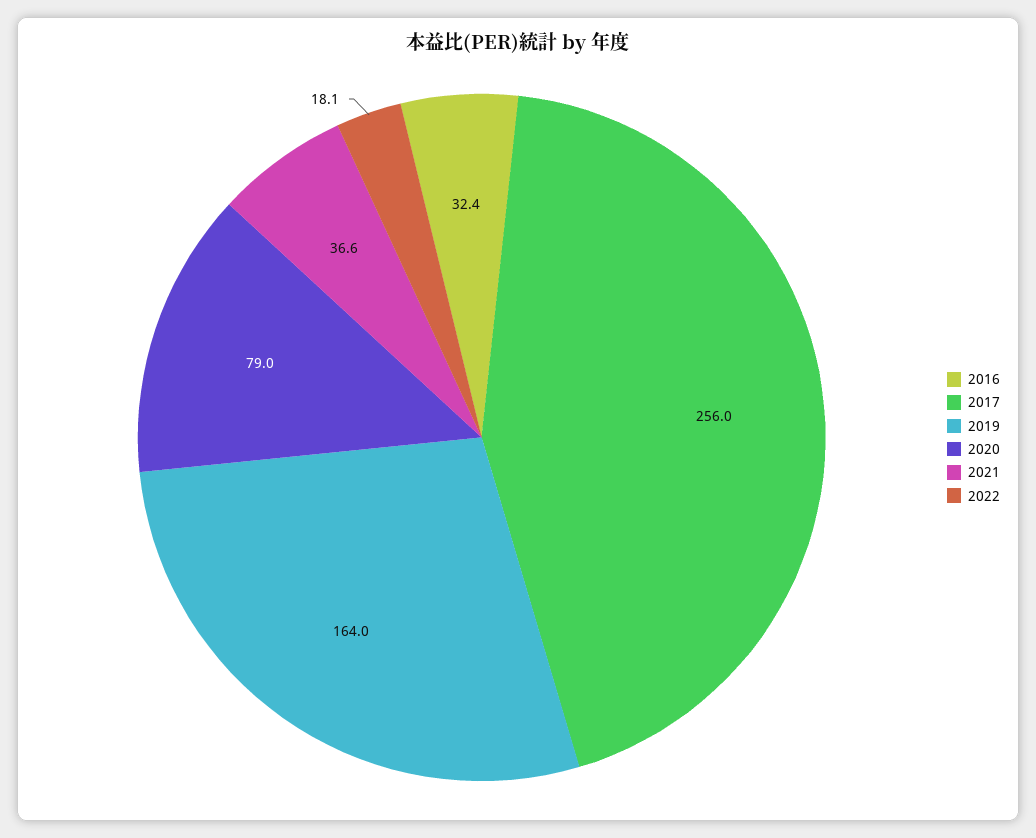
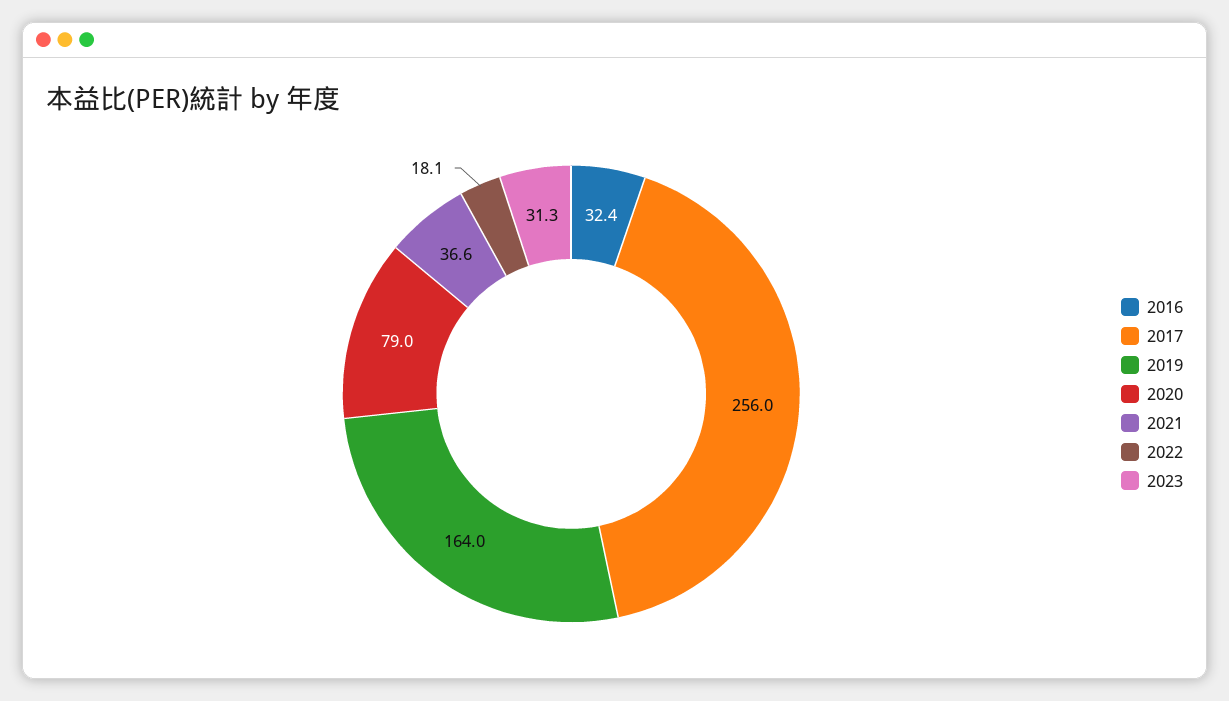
2023: none -> 31.3

